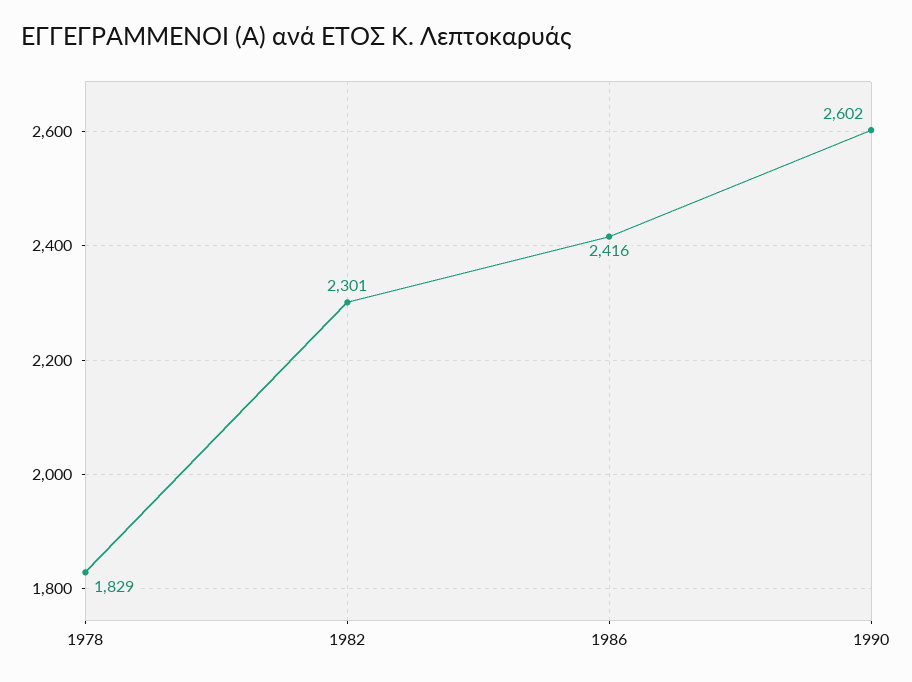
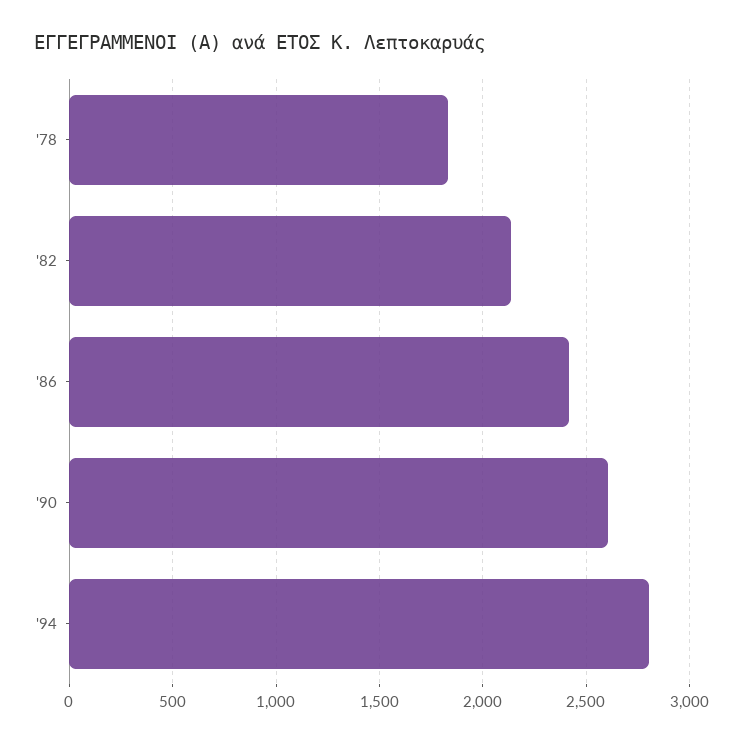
1982: 2301 -> 2150
'94: none -> 2800

